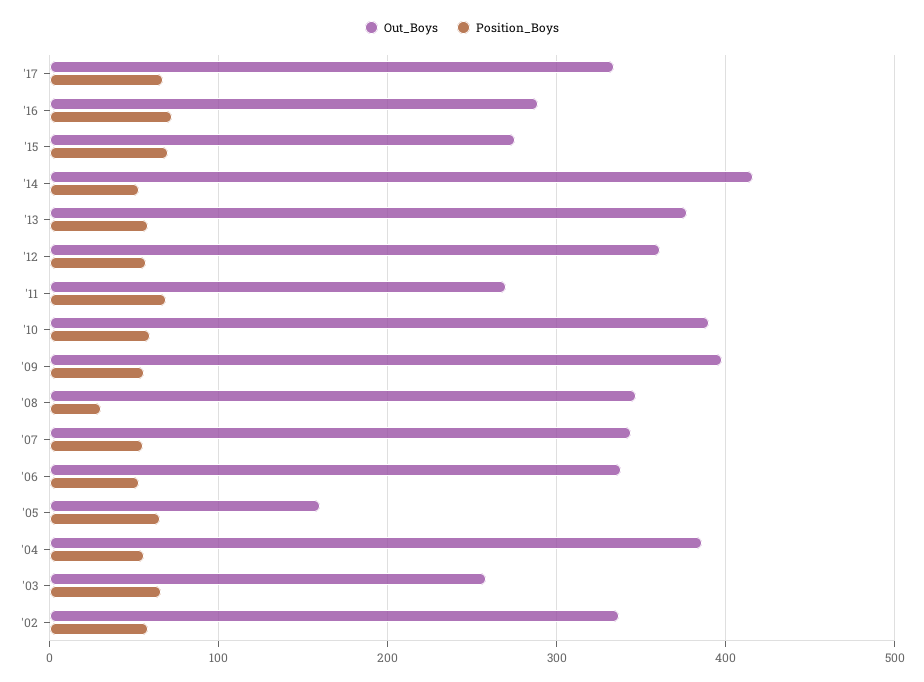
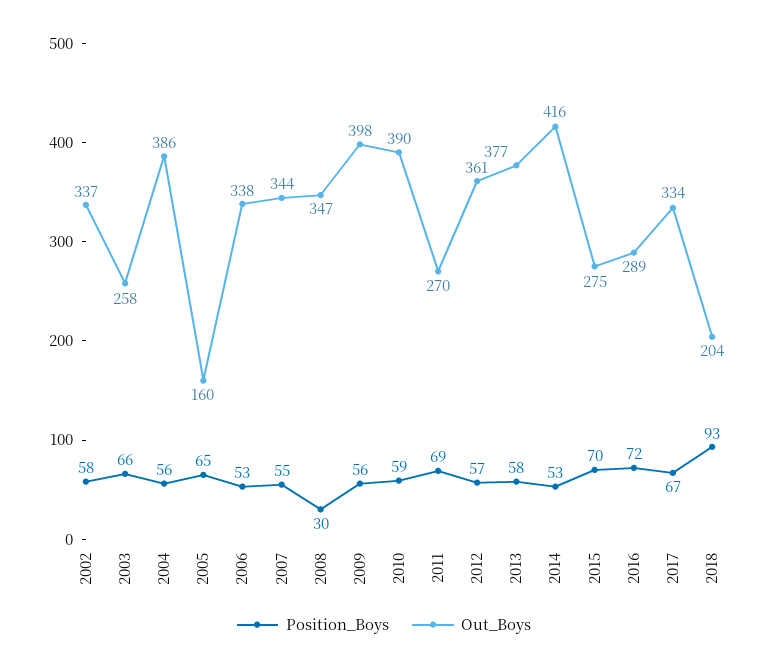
Position_Boys, 2018: none -> 93
Out_Boys, 2018: none -> 204

